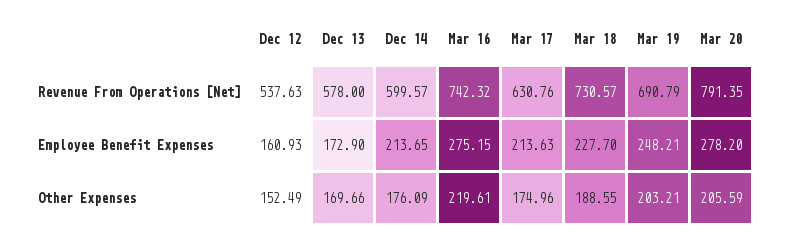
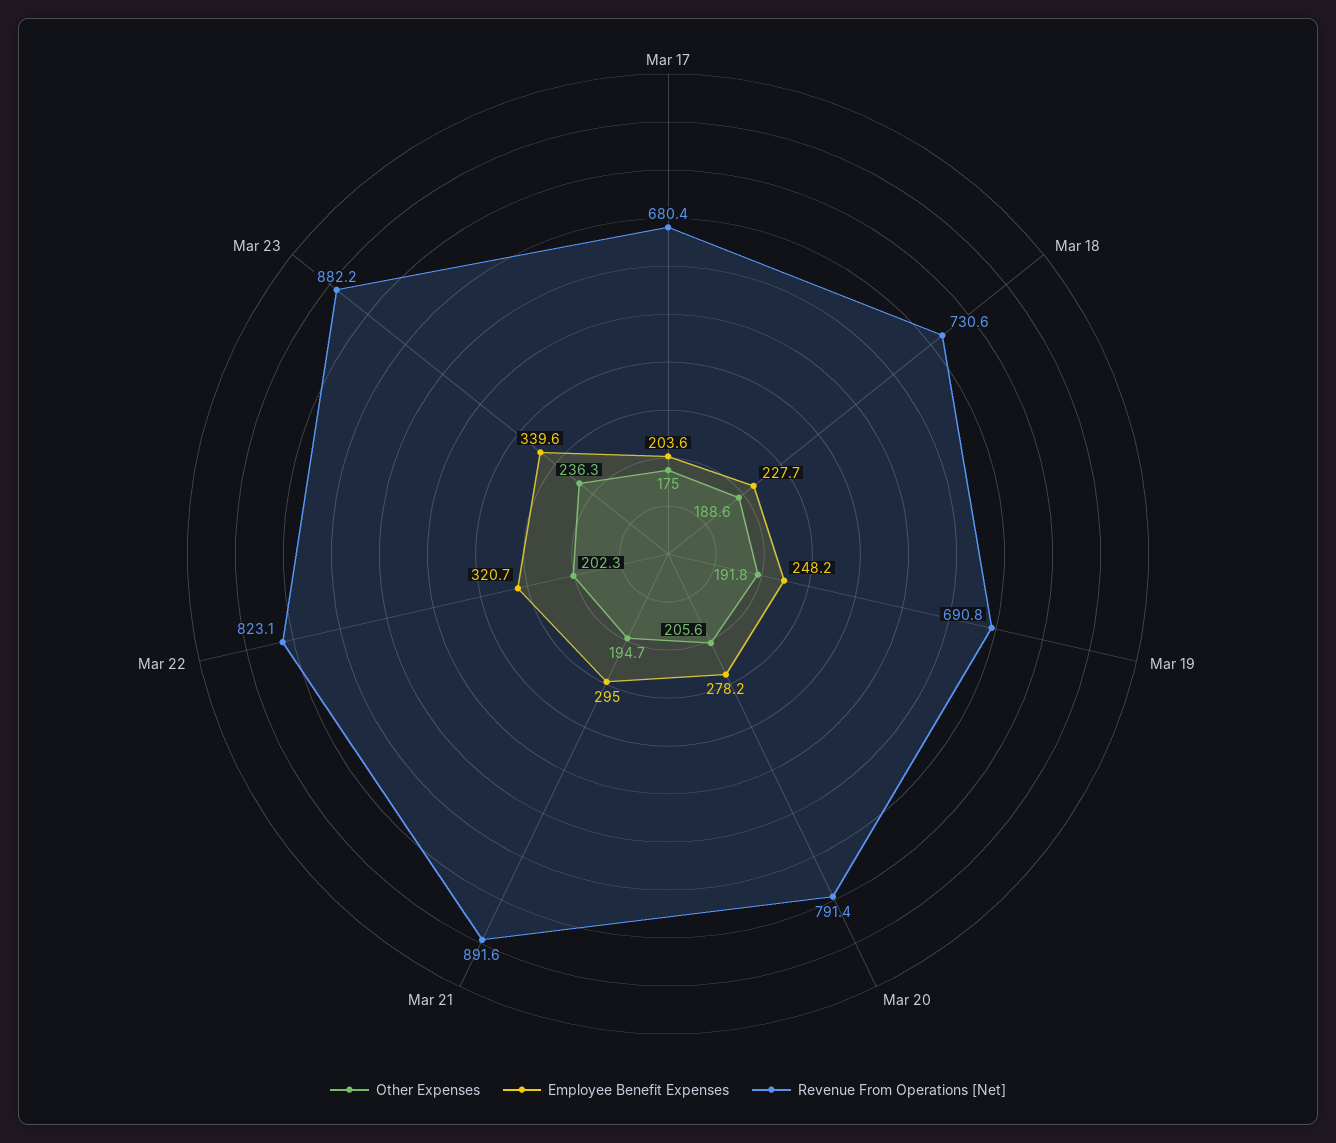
Revenue From Operations [Net], Dec 12: 537.63 -> none
Revenue From Operations [Net], Dec 13: 578 -> none
Revenue From Operations [Net], Dec 14: 599.57 -> none
Revenue From Operations [Net], Mar 16: 742.32 -> none
Revenue From Operations [Net], Mar 17: 630.76 -> 680.4
Employee Benefit Expenses, Dec 12: 160.93 -> none
Employee Benefit Expenses, Dec 13: 172.9 -> none
Employee Benefit Expenses, Dec 14: 213.65 -> none
Employee Benefit Expenses, Mar 16: 275.15 -> none
Employee Benefit Expenses, Mar 17: 213.63 -> 203.6
Other Expenses, Dec 12: 152.49 -> none
Other Expenses, Dec 13: 169.66 -> none
Other Expenses, Dec 14: 176.09 -> none
Other Expenses, Mar 16: 219.61 -> none
Other Expenses, Mar 19: 203.21 -> 191.8
Other Expenses, Mar 21: none -> 194.7
Employee Benefit Expenses, Mar 21: none -> 295
Revenue From Operations [Net], Mar 21: none -> 891.6
Other Expenses, Mar 22: none -> 202.3
Employee Benefit Expenses, Mar 22: none -> 320.7
Revenue From Operations [Net], Mar 22: none -> 823.1
Other Expenses, Mar 23: none -> 236.3
Employee Benefit Expenses, Mar 23: none -> 339.6
Revenue From Operations [Net], Mar 23: none -> 882.2

